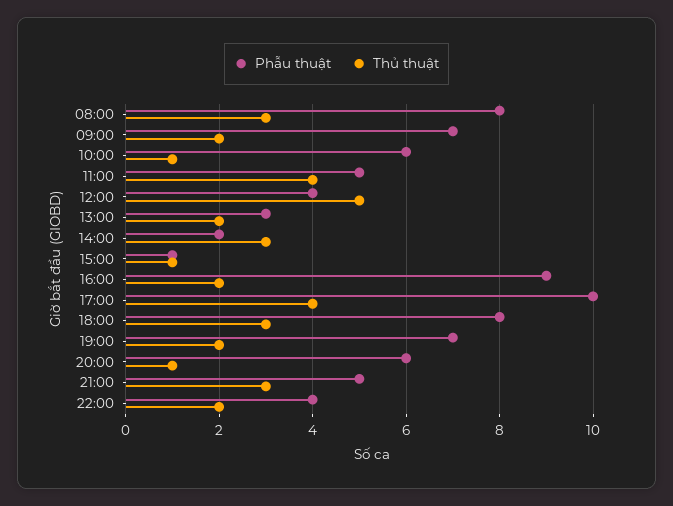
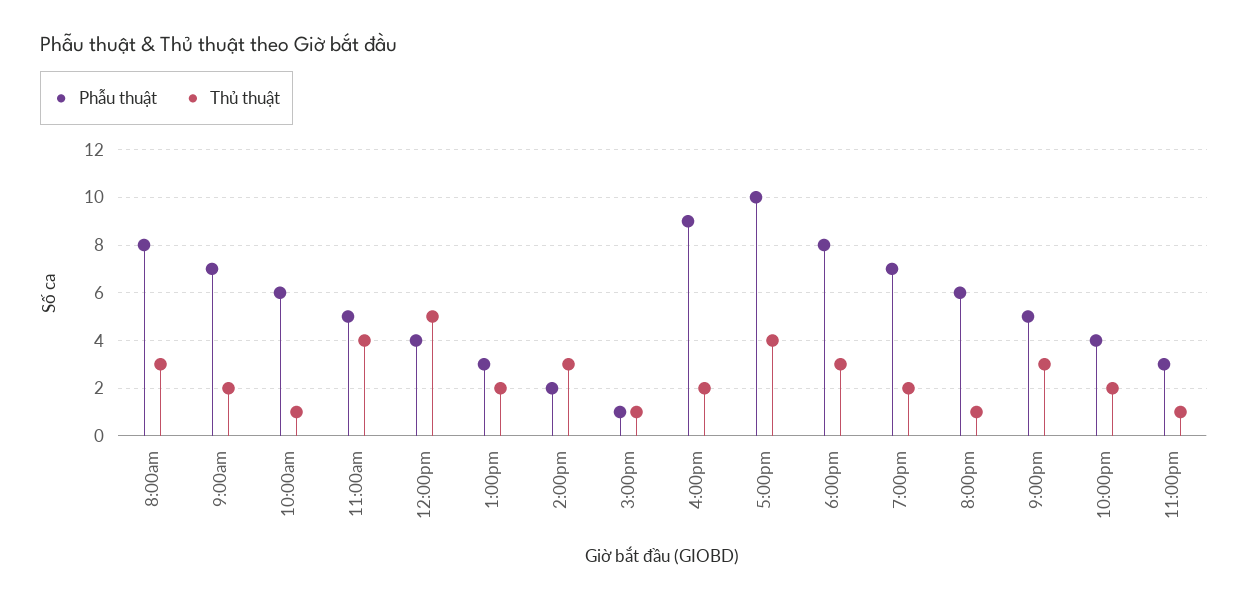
Phẫu thuật, 11:00pm: none -> 3
Thủ thuật, 11:00pm: none -> 1

